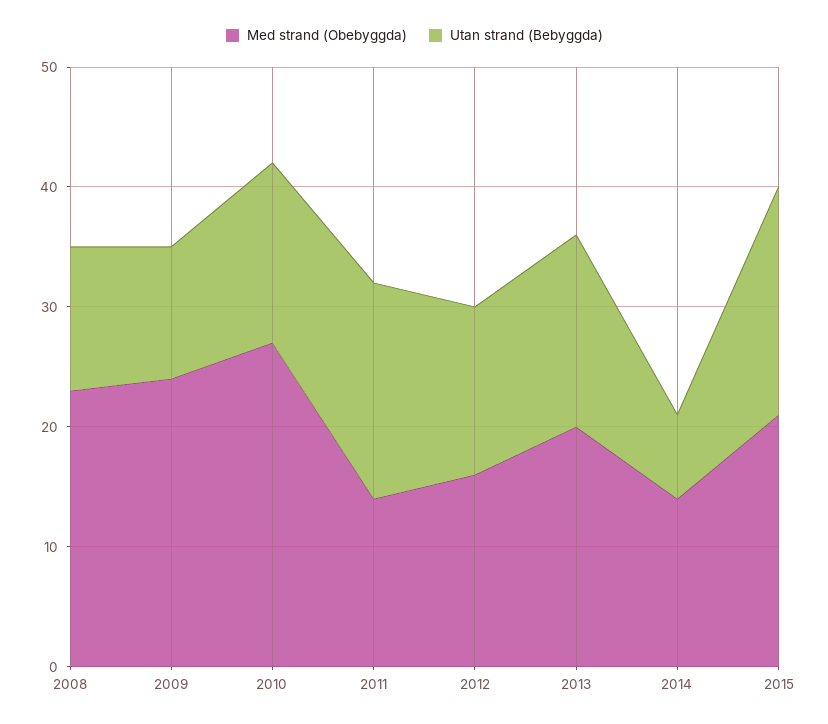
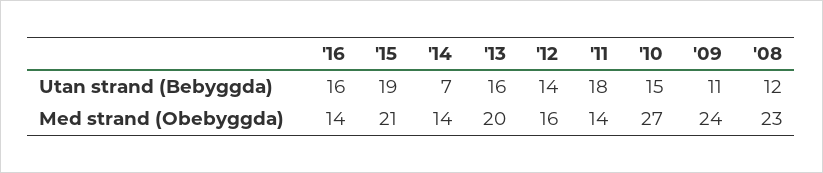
Utan strand (Bebyggda), '16: none -> 16
Med strand (Obebyggda), '16: none -> 14

